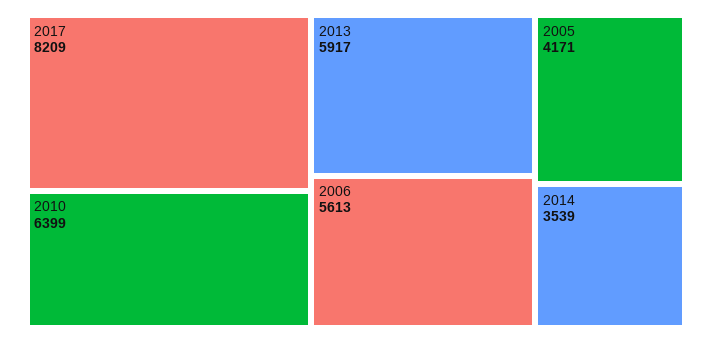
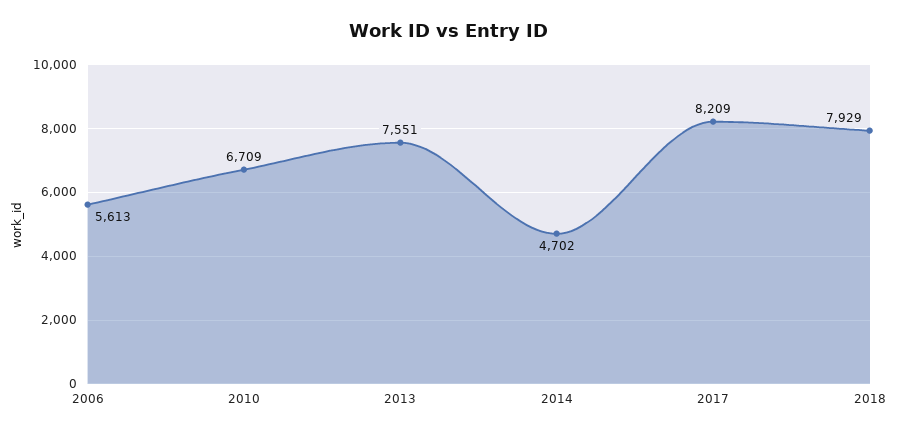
2010: 6399 -> 6709
2013: 5917 -> 7551
2005: 4171 -> none
2014: 3539 -> 4702
2018: none -> 7929

